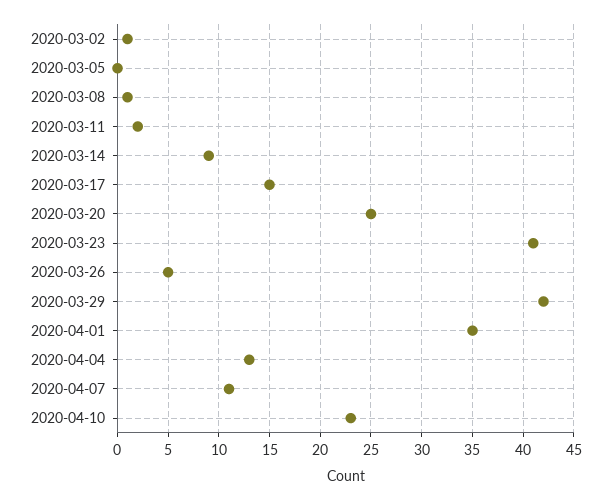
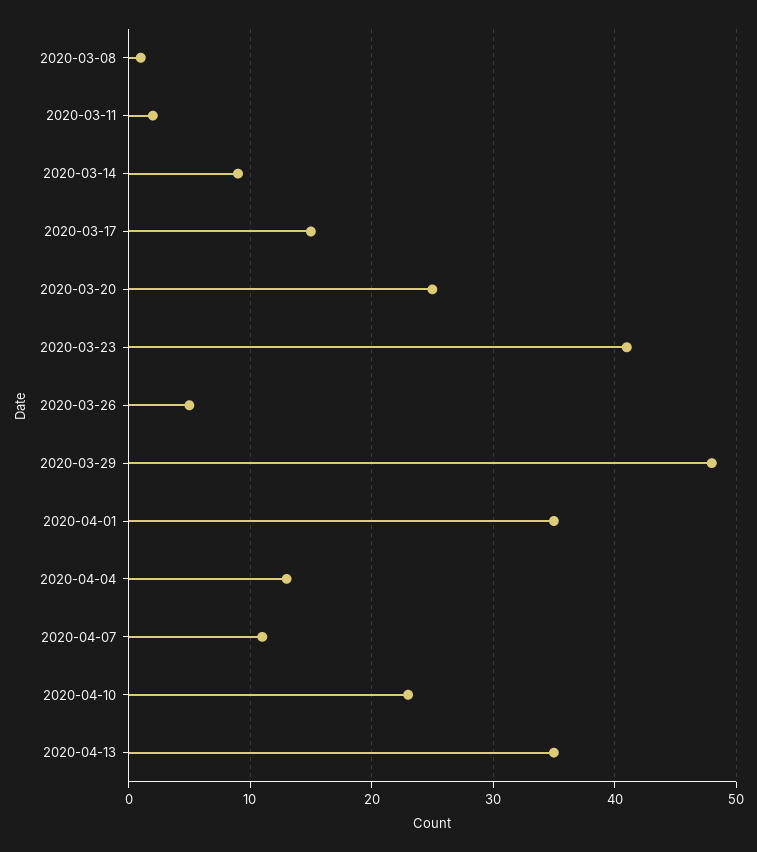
2020-03-02: 1 -> none
2020-03-05: 0 -> none
2020-03-29: 42 -> 48
2020-04-13: none -> 35

